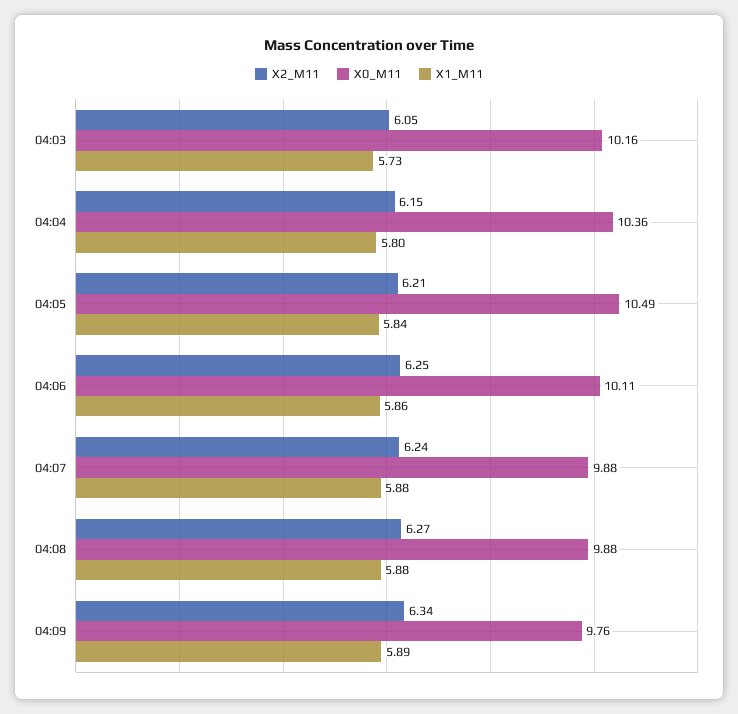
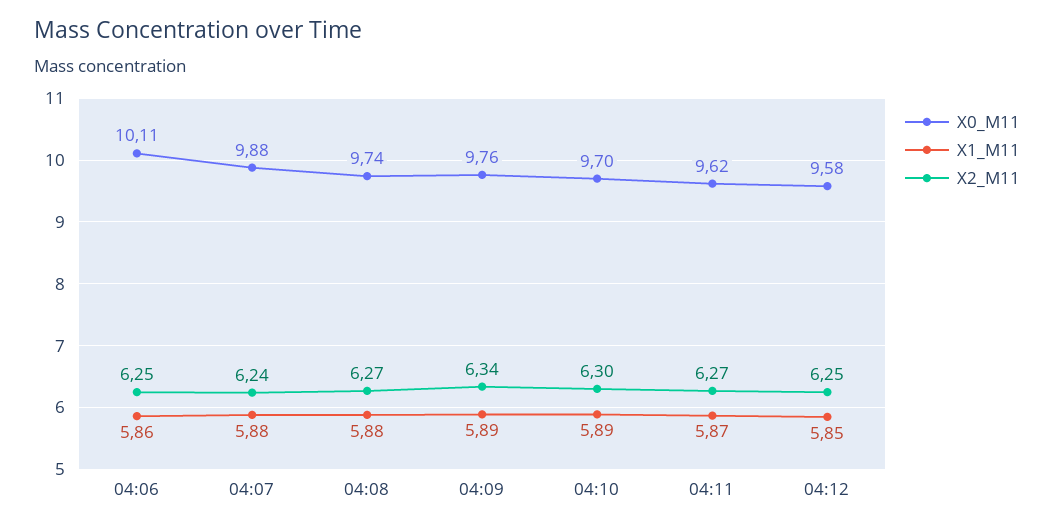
X2_M11, 04:03: 6.05 -> none
X0_M11, 04:03: 10.16 -> none
X1_M11, 04:03: 5.73 -> none
X2_M11, 04:04: 6.15 -> none
X0_M11, 04:04: 10.36 -> none
X1_M11, 04:04: 5.8 -> none
X2_M11, 04:05: 6.21 -> none
X0_M11, 04:05: 10.49 -> none
X1_M11, 04:05: 5.84 -> none
X0_M11, 04:08: 9.88 -> 9.74
X0_M11, 04:10: none -> 9.7
X1_M11, 04:10: none -> 5.89
X2_M11, 04:10: none -> 6.3
X0_M11, 04:11: none -> 9.62
X1_M11, 04:11: none -> 5.87
X2_M11, 04:11: none -> 6.27
X0_M11, 04:12: none -> 9.58
X1_M11, 04:12: none -> 5.85
X2_M11, 04:12: none -> 6.25

